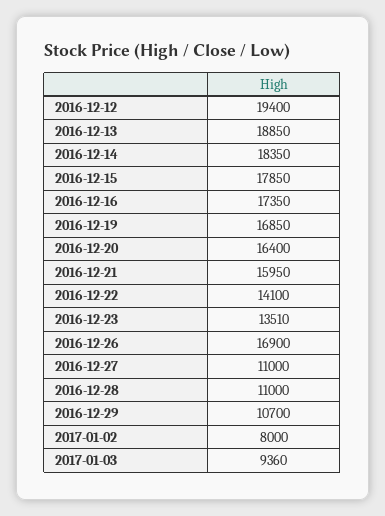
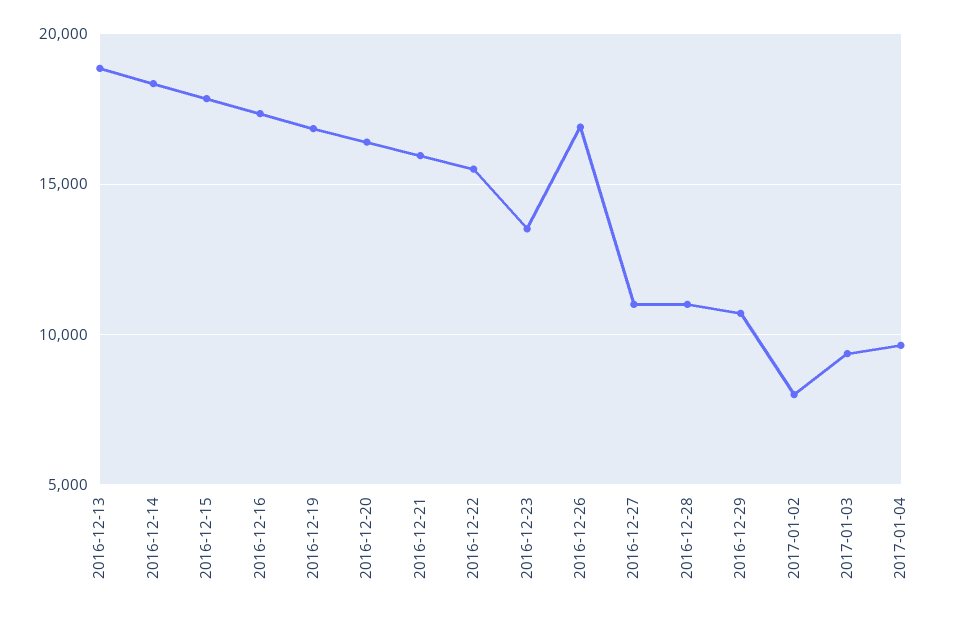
2016-12-12: 19400 -> none
2016-12-22: 14100 -> 15500
2017-01-04: none -> 9500

